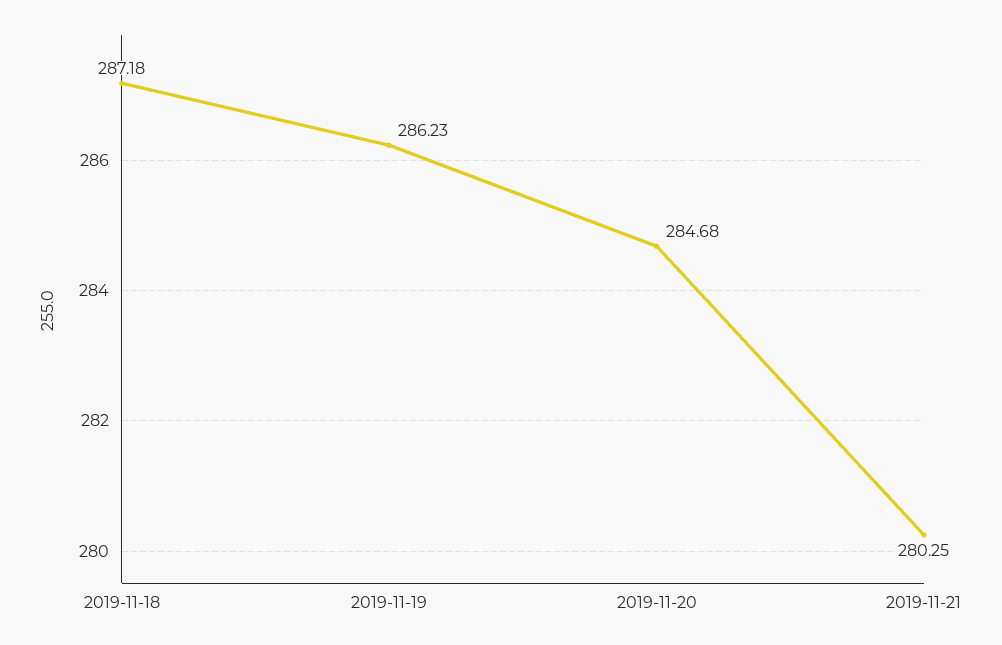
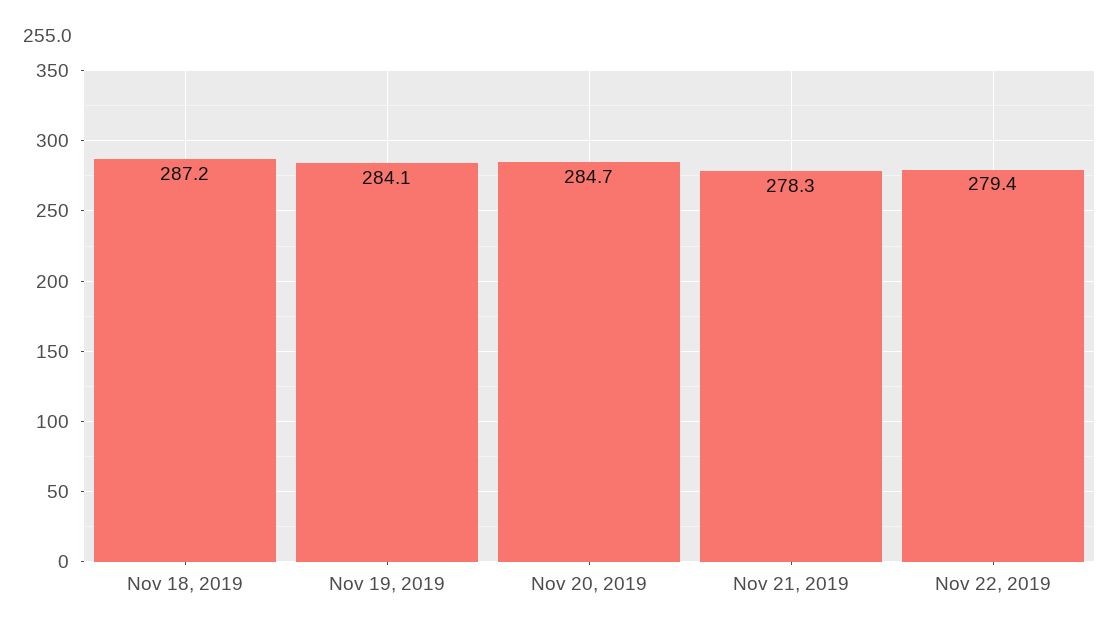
2019-11-19: 286.23 -> 284.1
2019-11-21: 280.25 -> 278.3
Nov 22, 2019: none -> 279.4

